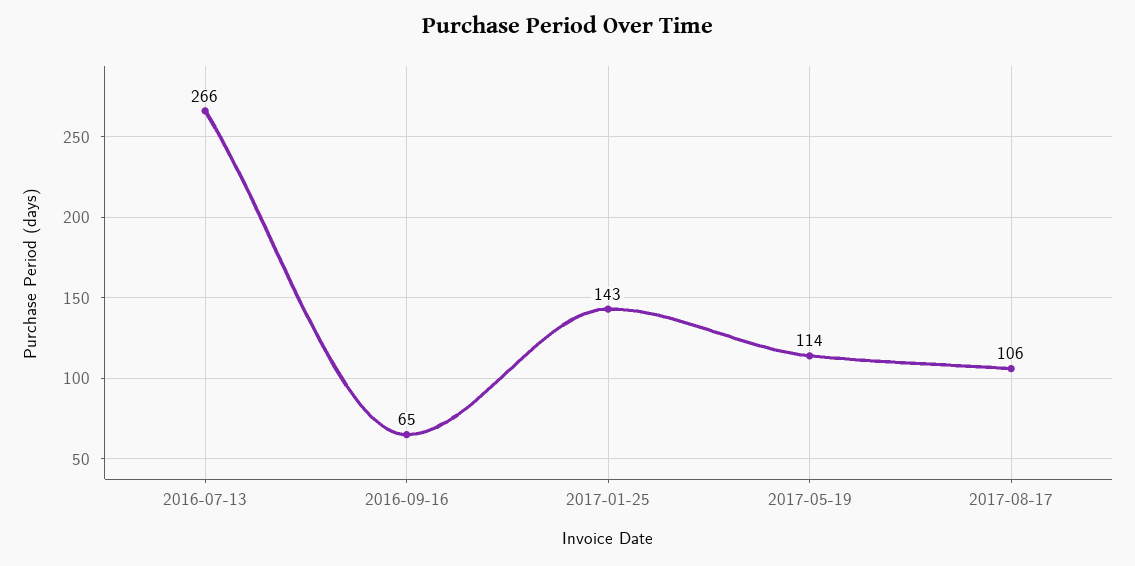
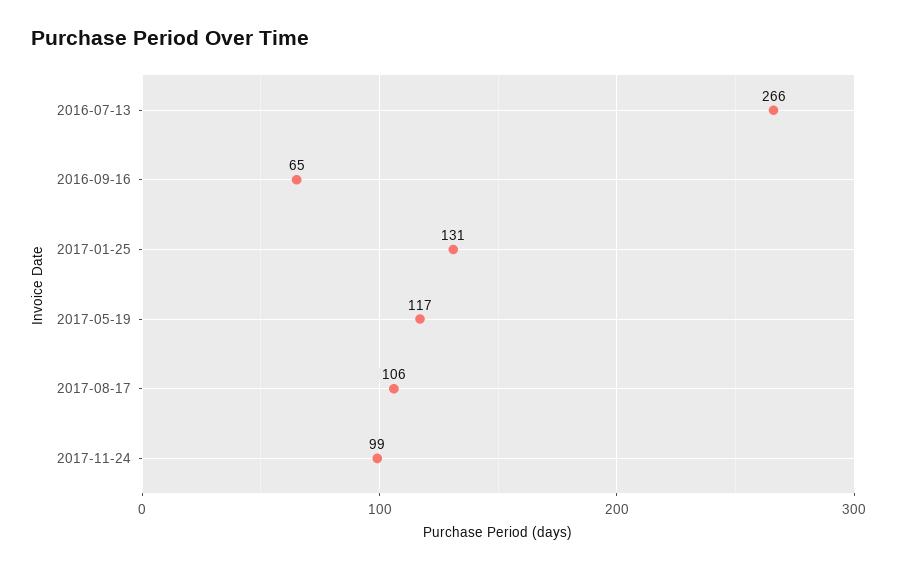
2017-01-25: 143 -> 131
2017-05-19: 114 -> 117
2017-11-24: none -> 99

